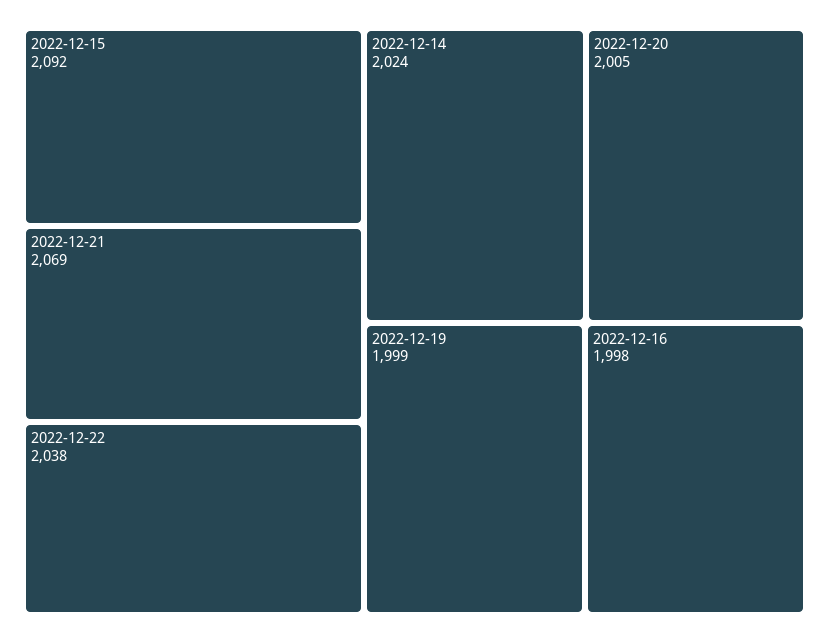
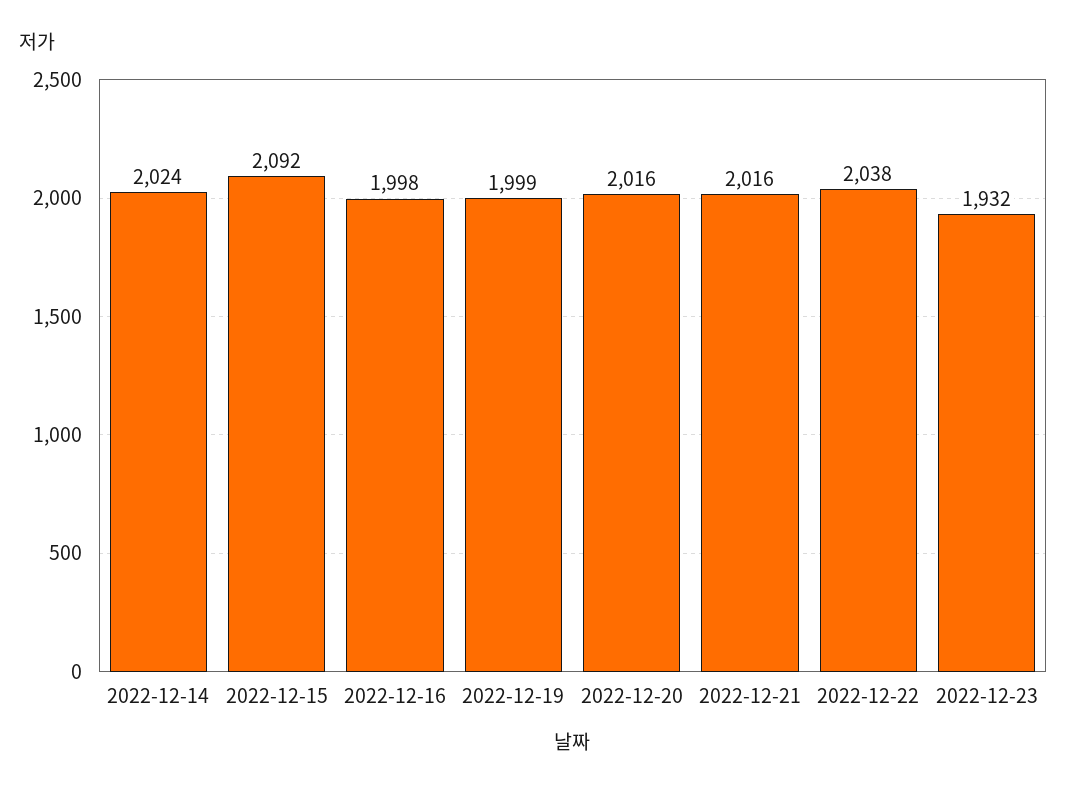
2022-12-21: 2069 -> 2016
2022-12-20: 2005 -> 2016
2022-12-23: none -> 1932

